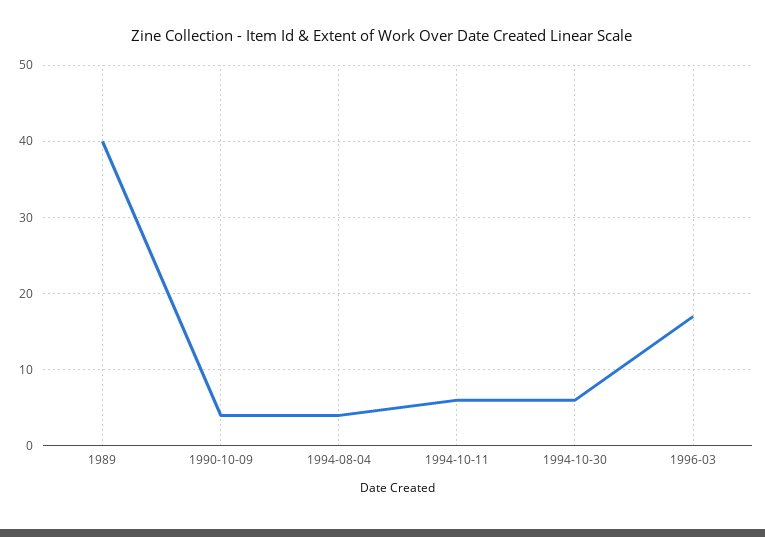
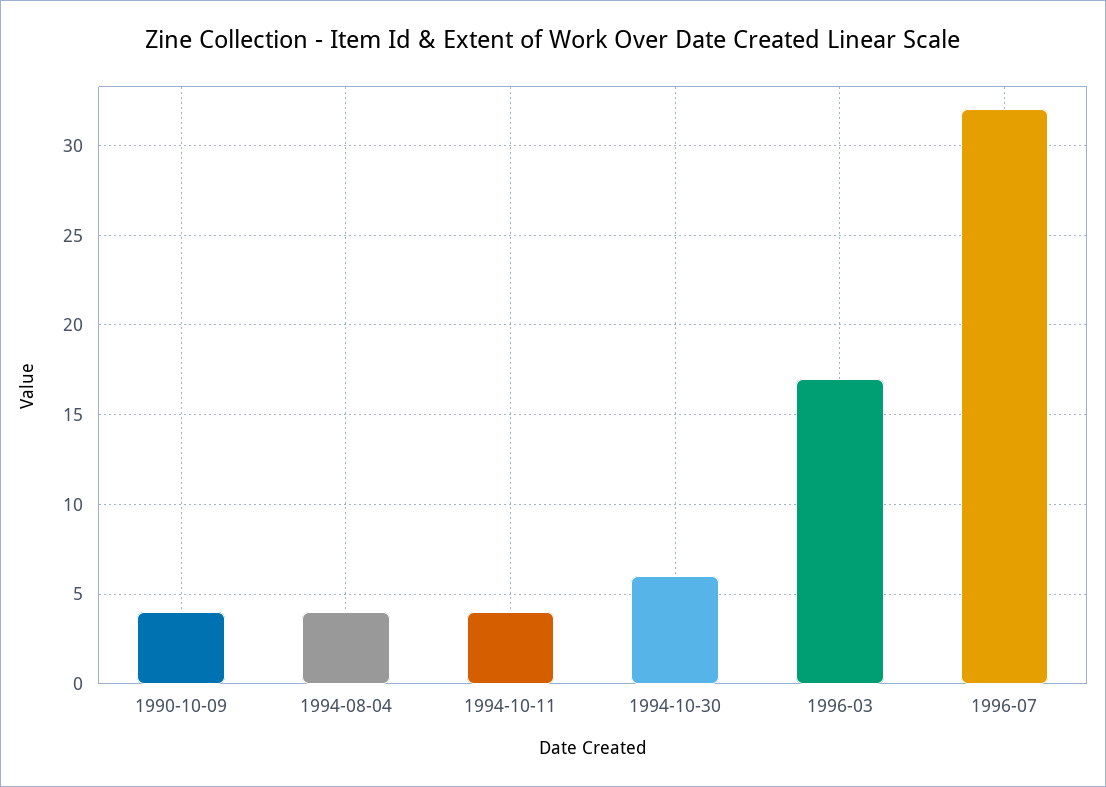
1989: 40 -> none
1994-10-11: 6 -> 4
1996-07: none -> 32

